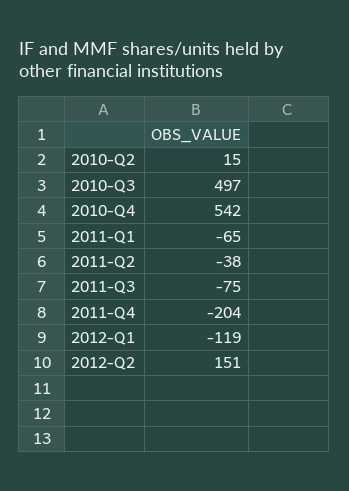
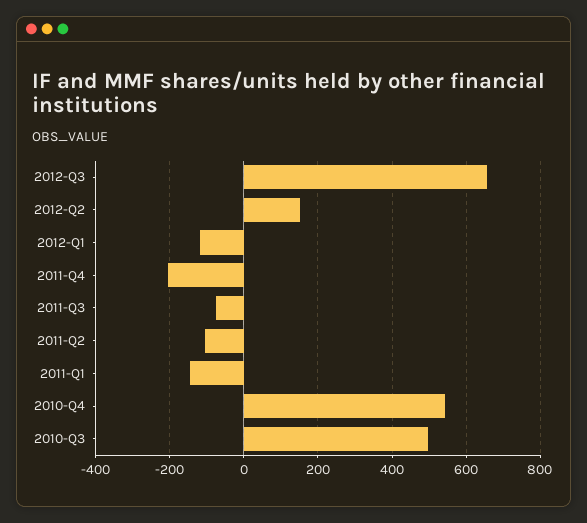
2010-Q2: 15 -> none
2011-Q1: -65 -> -140
2011-Q2: -38 -> -100
2012-Q3: none -> 660

